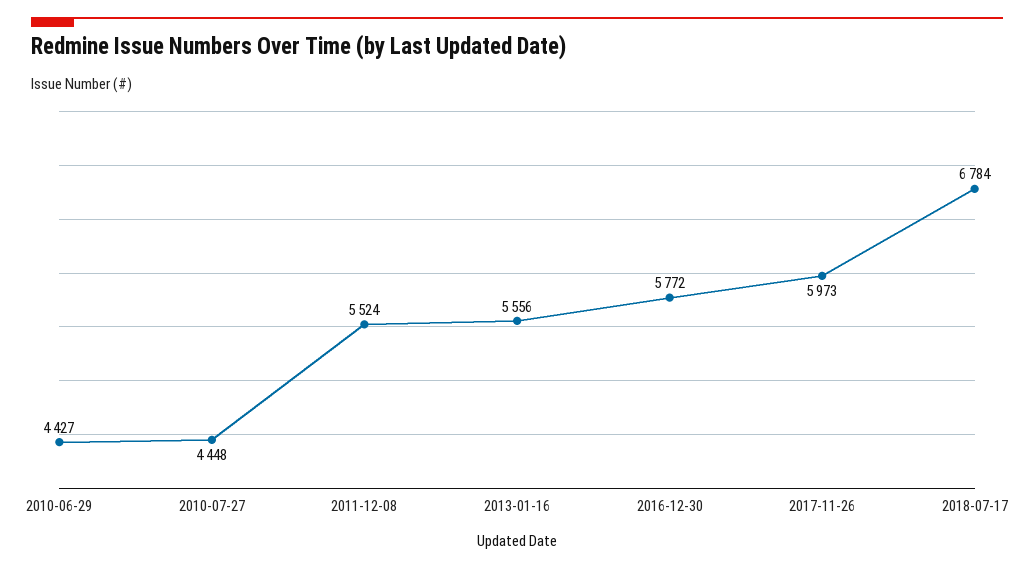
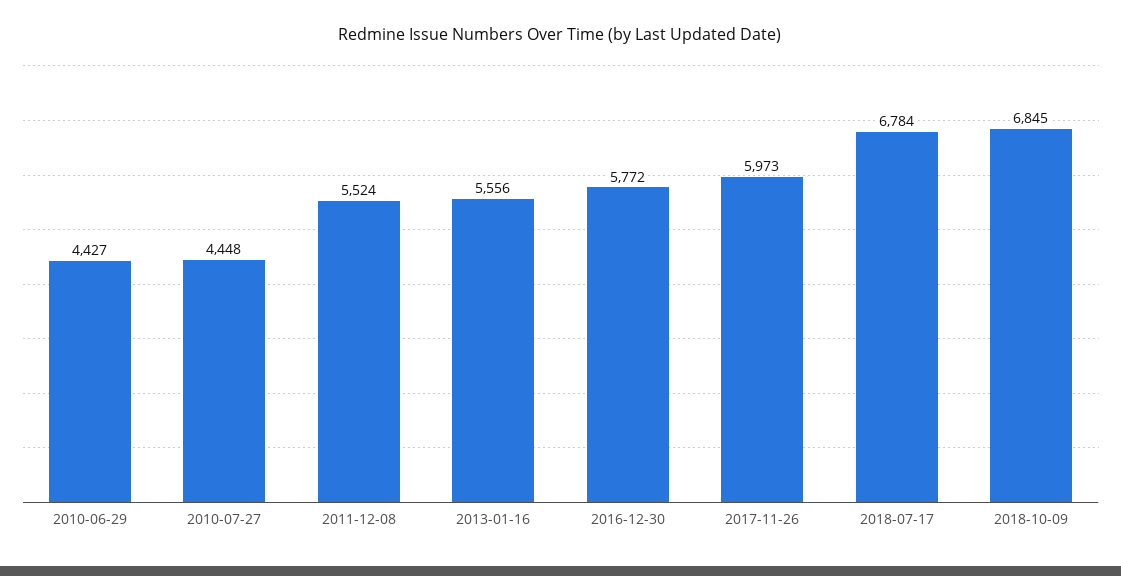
2018-10-09: none -> 6845

